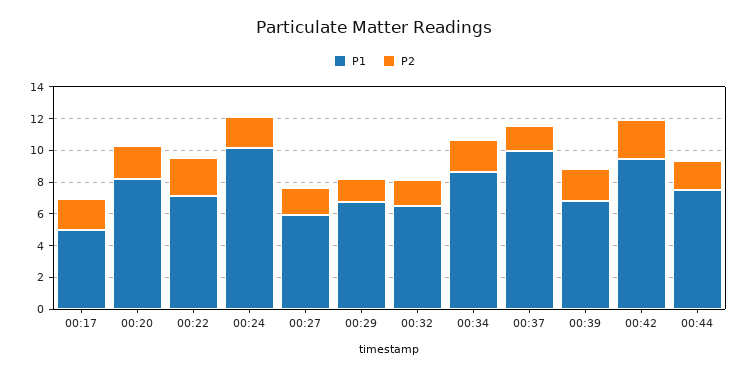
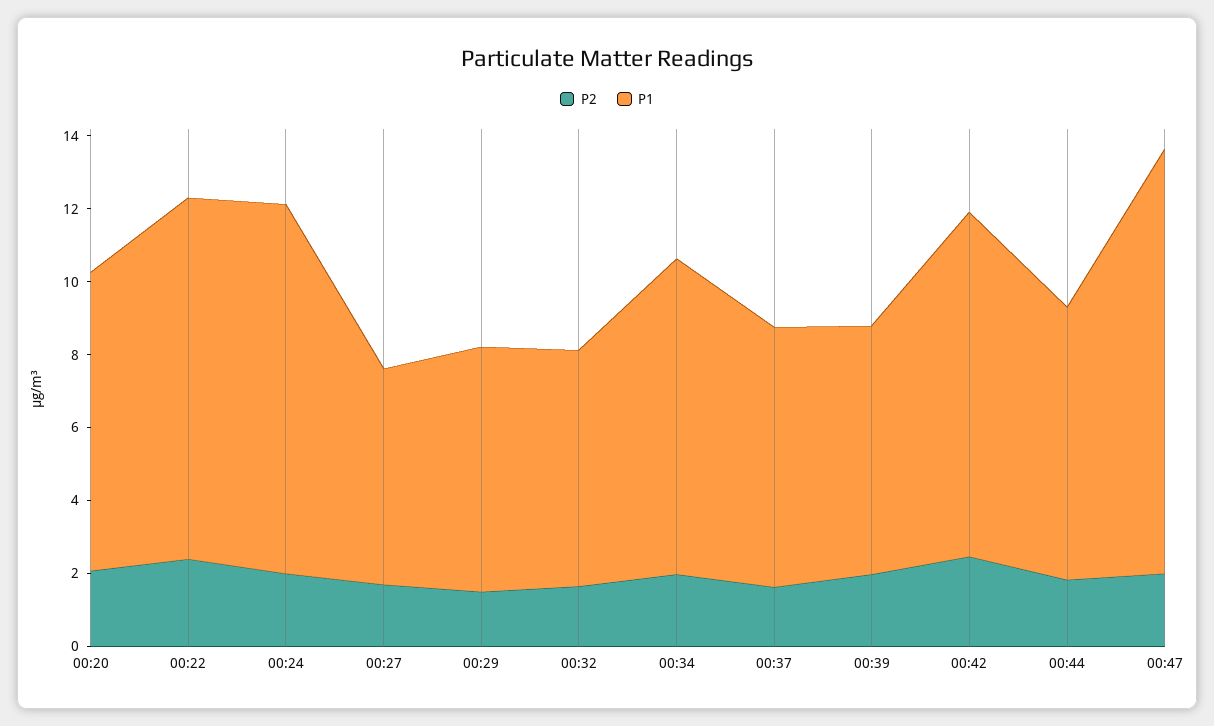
P1, 00:17: 5 -> none
P2, 00:17: 2 -> none
P1, 00:22: 7 -> 10
P1, 00:37: 10 -> 7
P2, 00:47: none -> 2
P1, 00:47: none -> 11.5

